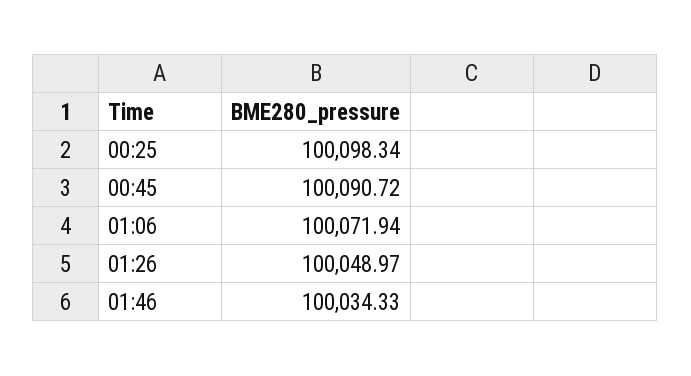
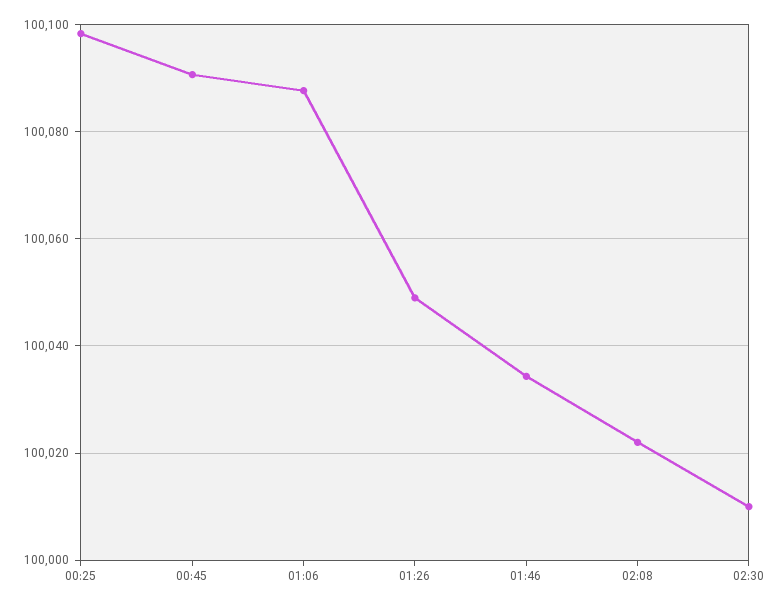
01:06: 100071.94 -> 100088
02:08: none -> 100022
02:30: none -> 100010

